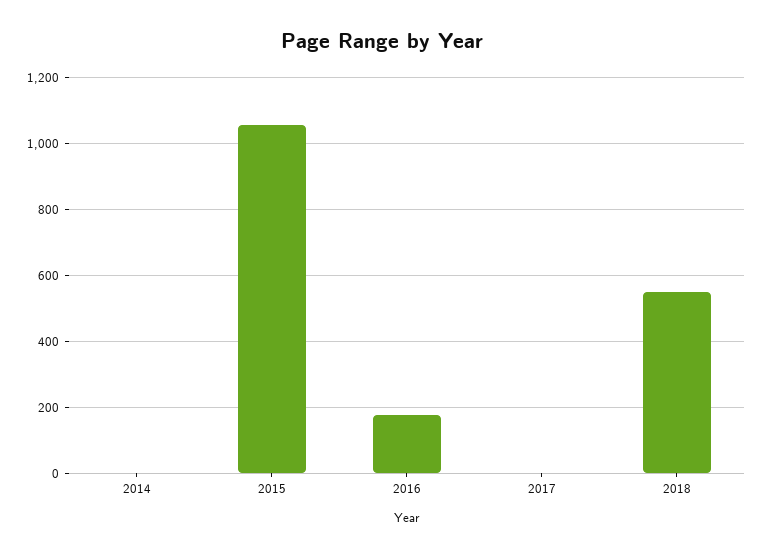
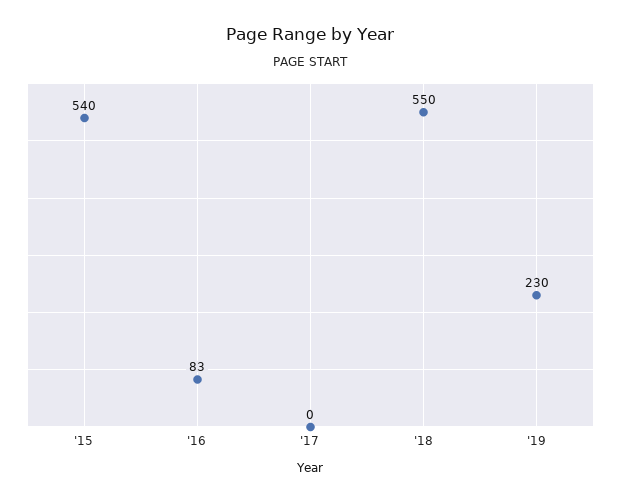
2014: 0 -> none
2015: 1060 -> 540
2016: 180 -> 83
'19: none -> 230

